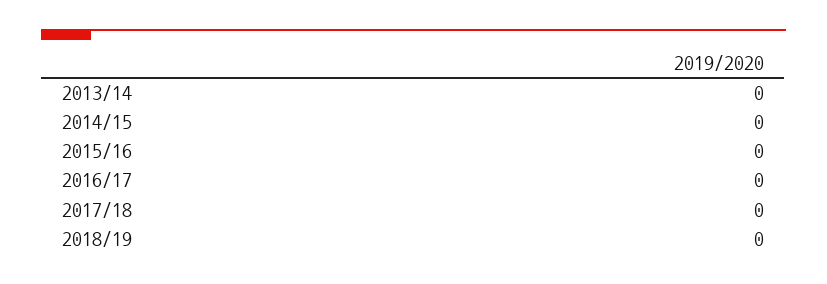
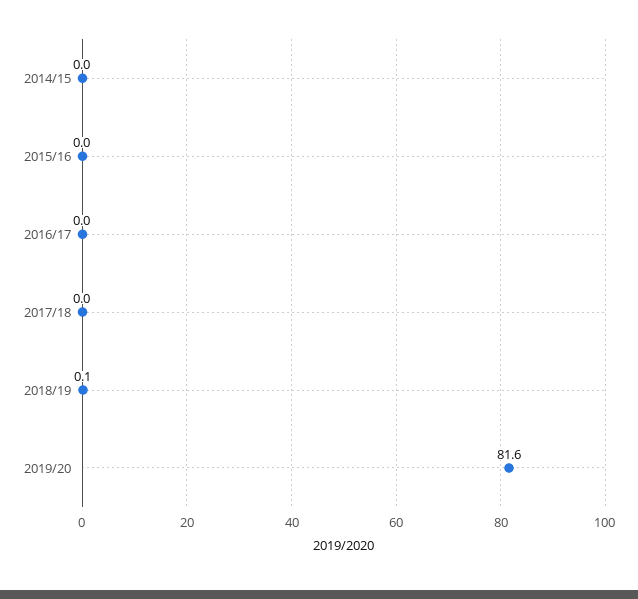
2013/14: 0 -> none
2018/19: 0 -> 0.1
2019/20: none -> 81.6

